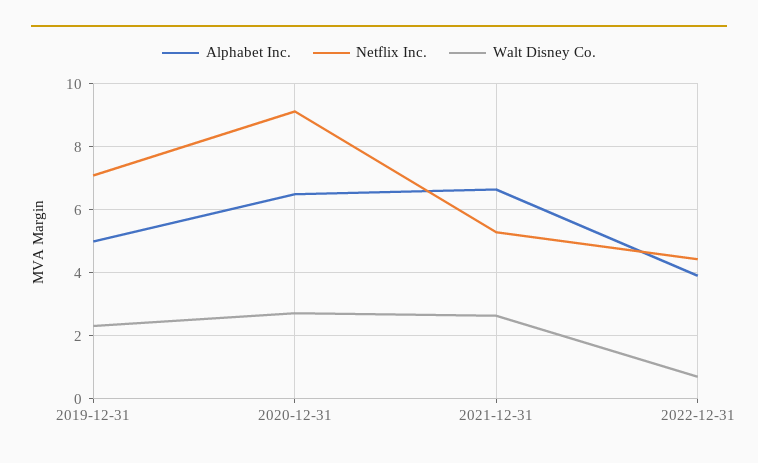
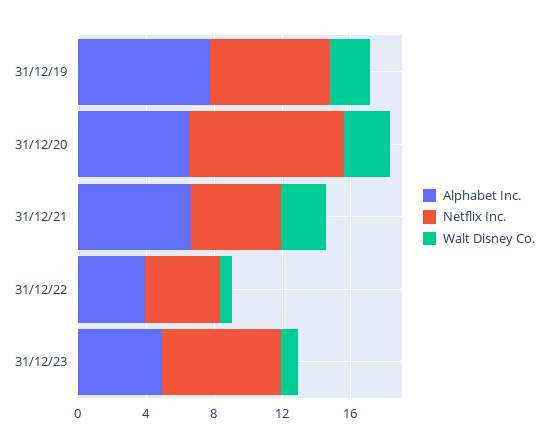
Alphabet Inc., 2019-12-31: 5 -> 8
Alphabet Inc., 31/12/23: none -> 5
Netflix Inc., 31/12/23: none -> 7
Walt Disney Co., 31/12/23: none -> 1

